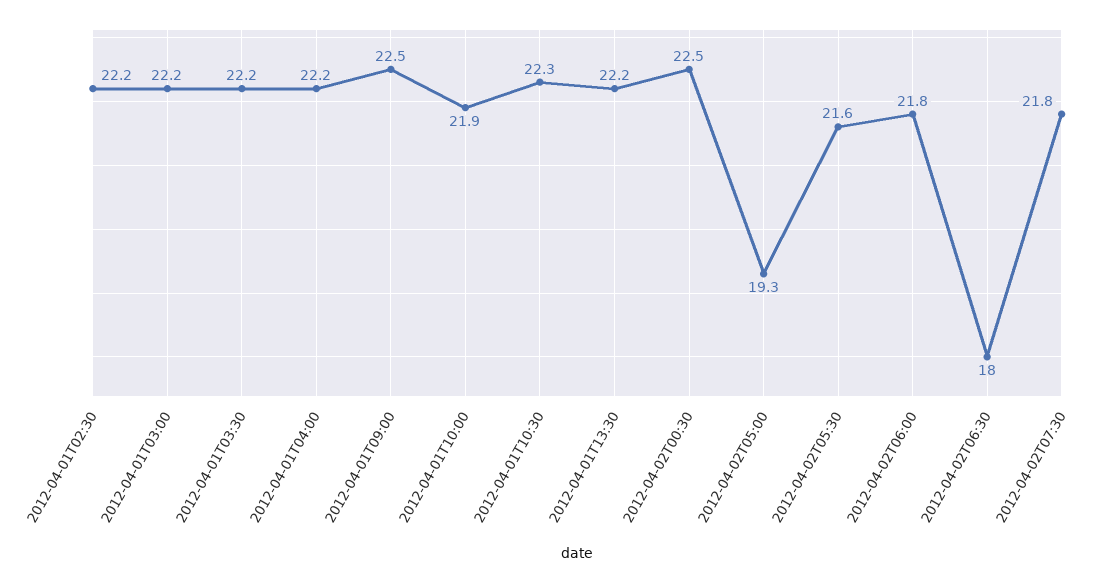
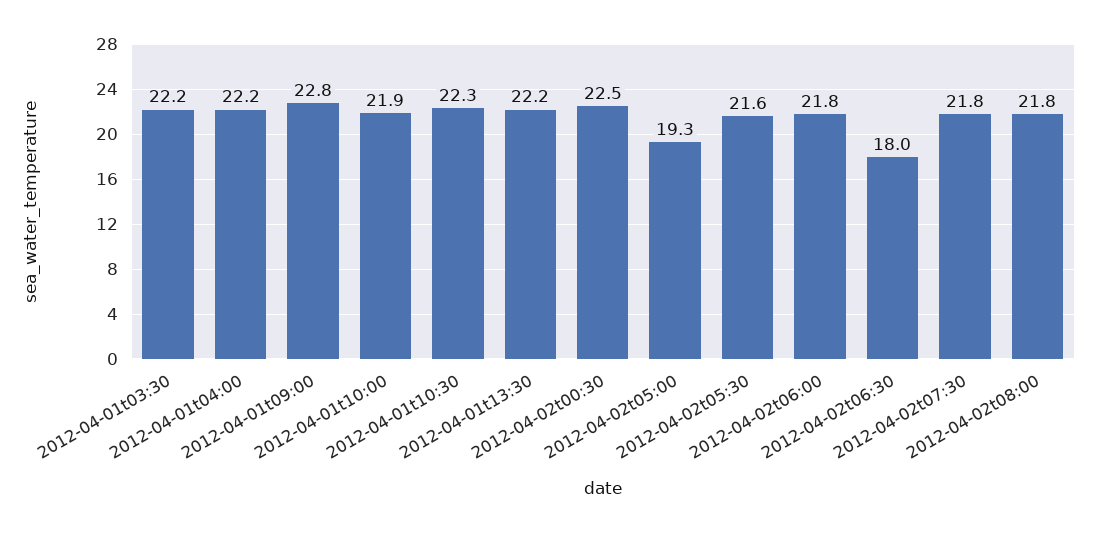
2012-04-01T02:30: 22.2 -> none
2012-04-01T03:00: 22.2 -> none
2012-04-01T09:00: 22.5 -> 22.8
2012-04-02t08:00: none -> 21.8

